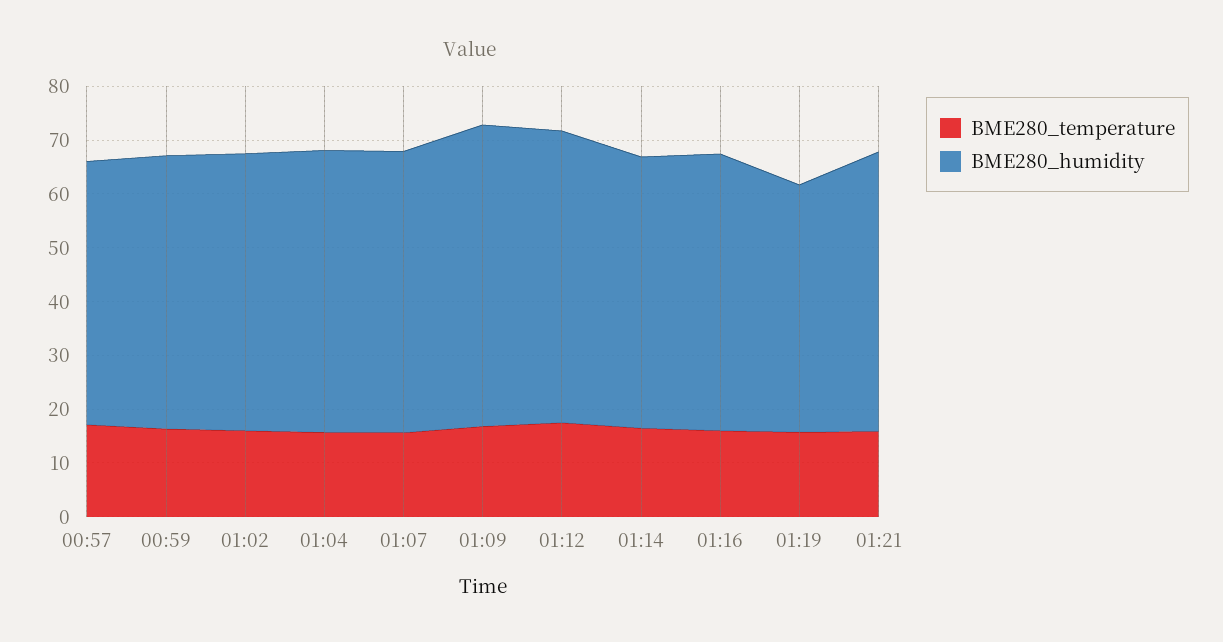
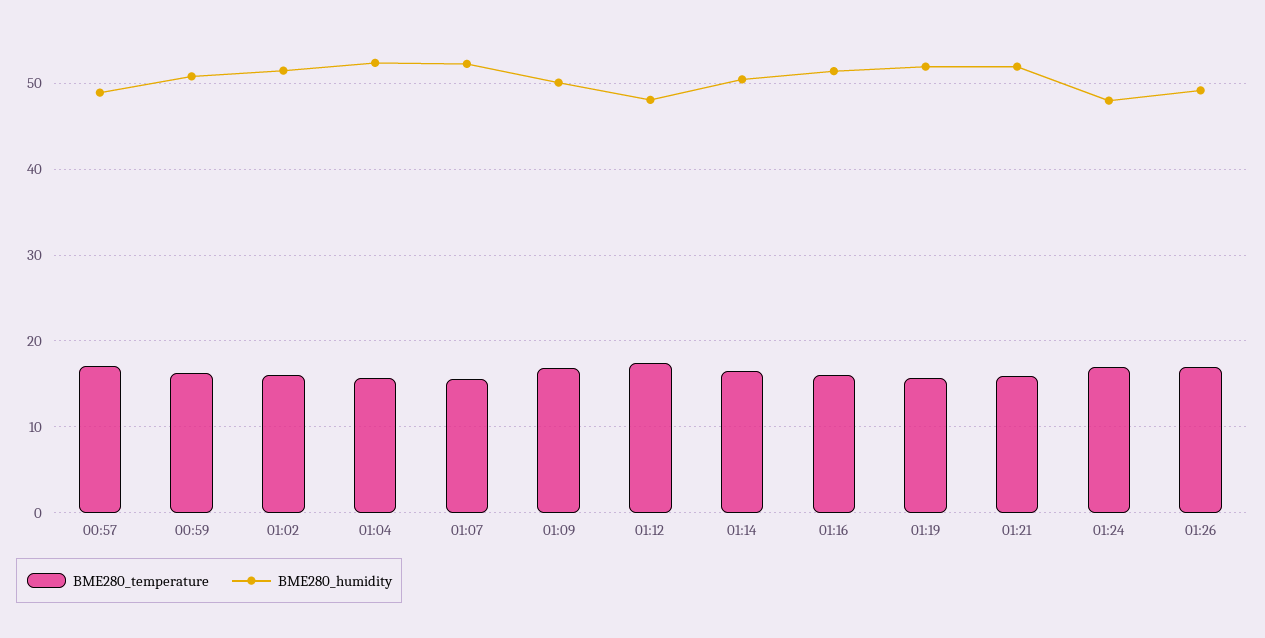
BME280_humidity, 01:09: 56 -> 50
BME280_humidity, 01:12: 54 -> 48
BME280_humidity, 01:19: 46 -> 52
BME280_temperature, 01:24: none -> 17
BME280_humidity, 01:24: none -> 48
BME280_temperature, 01:26: none -> 17
BME280_humidity, 01:26: none -> 49

